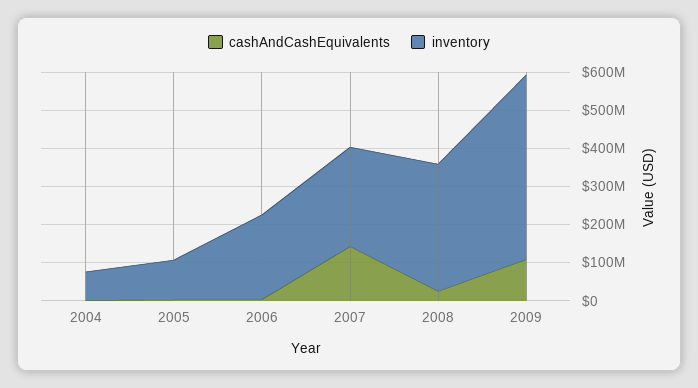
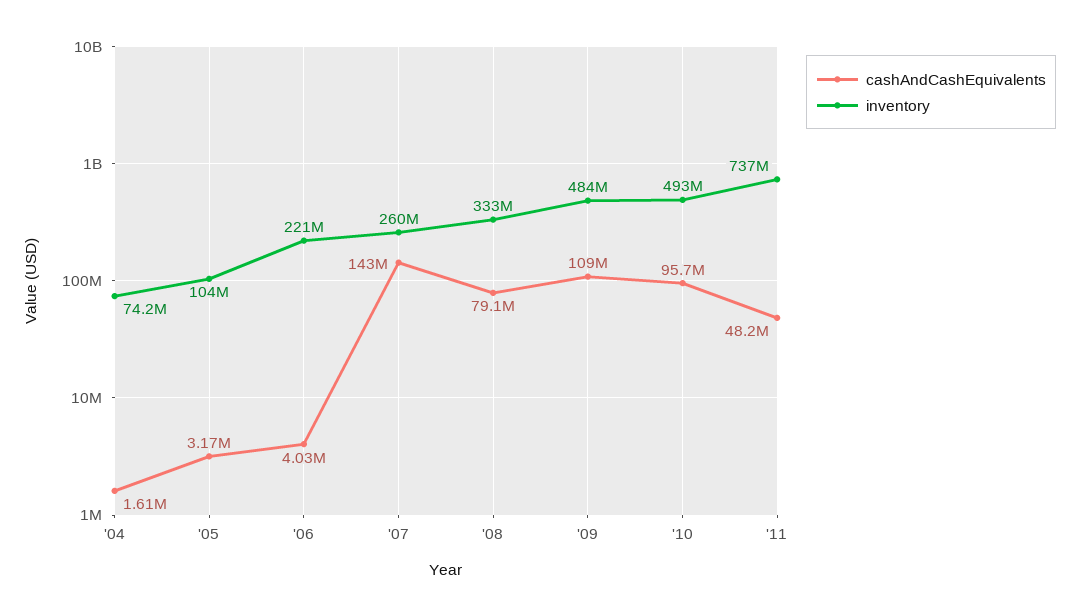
cashAndCashEquivalents, 2008: 25000000 -> 79100000
cashAndCashEquivalents, '10: none -> 95700000
inventory, '10: none -> 493000000
cashAndCashEquivalents, '11: none -> 48200000
inventory, '11: none -> 737000000

